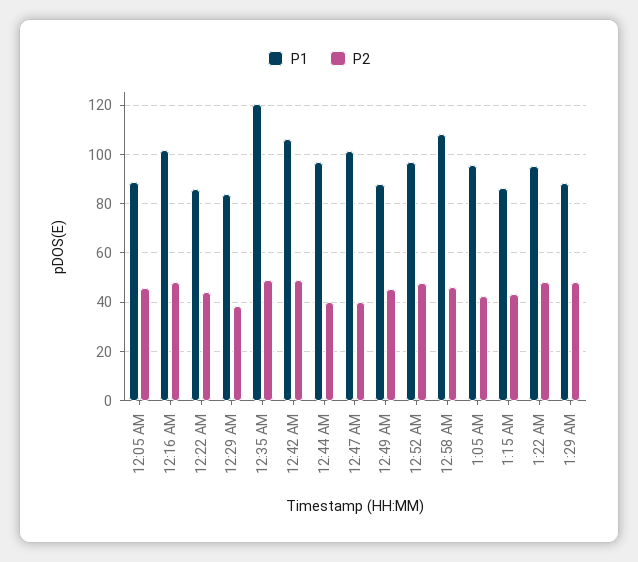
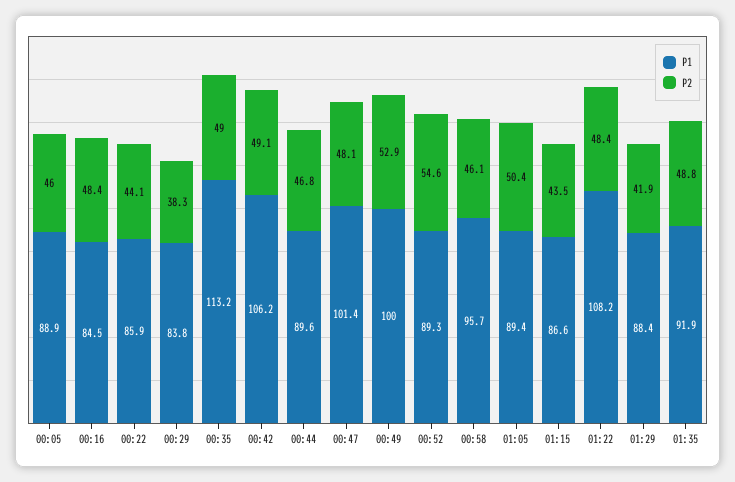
P1, 12:16 AM: 102.5 -> 84.5
P1, 12:35 AM: 120 -> 113.2
P1, 12:44 AM: 97.5 -> 89.6
P2, 12:44 AM: 40 -> 46.8
P2, 12:47 AM: 40 -> 48.1
P1, 12:49 AM: 87.5 -> 100
P2, 12:49 AM: 45 -> 52.9
P1, 12:52 AM: 97.5 -> 89.3
P2, 12:52 AM: 47.5 -> 54.6
P1, 12:58 AM: 107.5 -> 95.7
P1, 1:05 AM: 95 -> 89.4
P2, 1:05 AM: 42.5 -> 50.4
P1, 1:22 AM: 95 -> 108.2
P2, 1:29 AM: 47.5 -> 41.9
P1, 01:35: none -> 91.9
P2, 01:35: none -> 48.8

